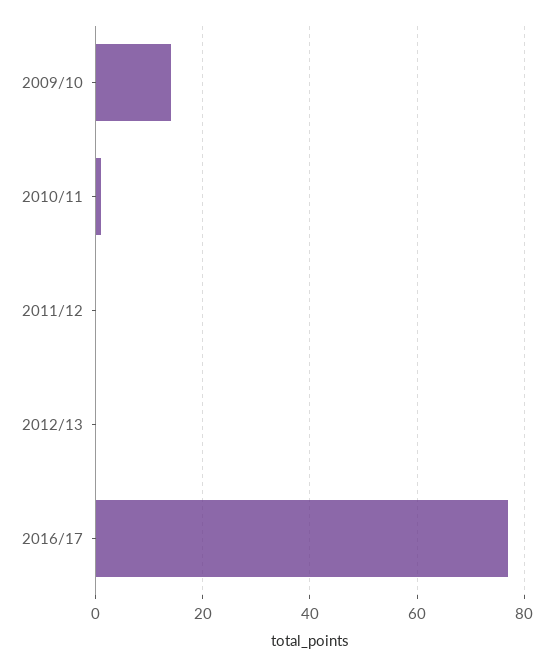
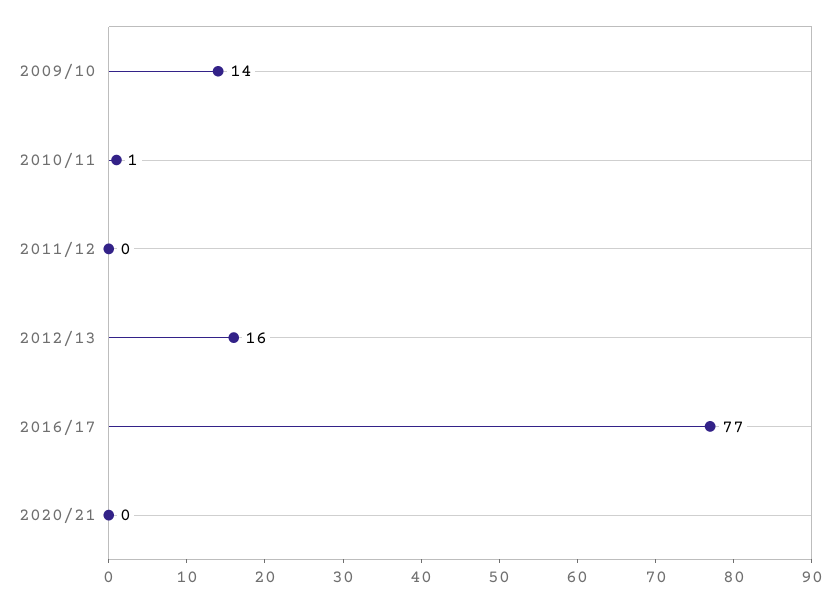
2012/13: 0 -> 16
2020/21: none -> 0

